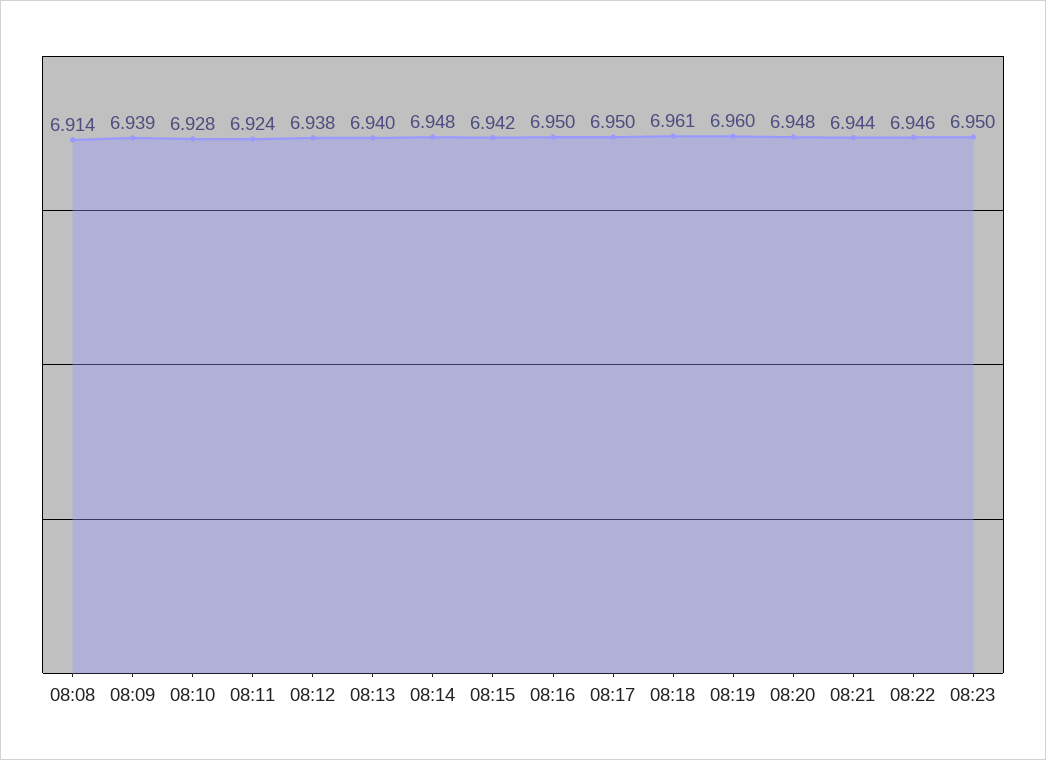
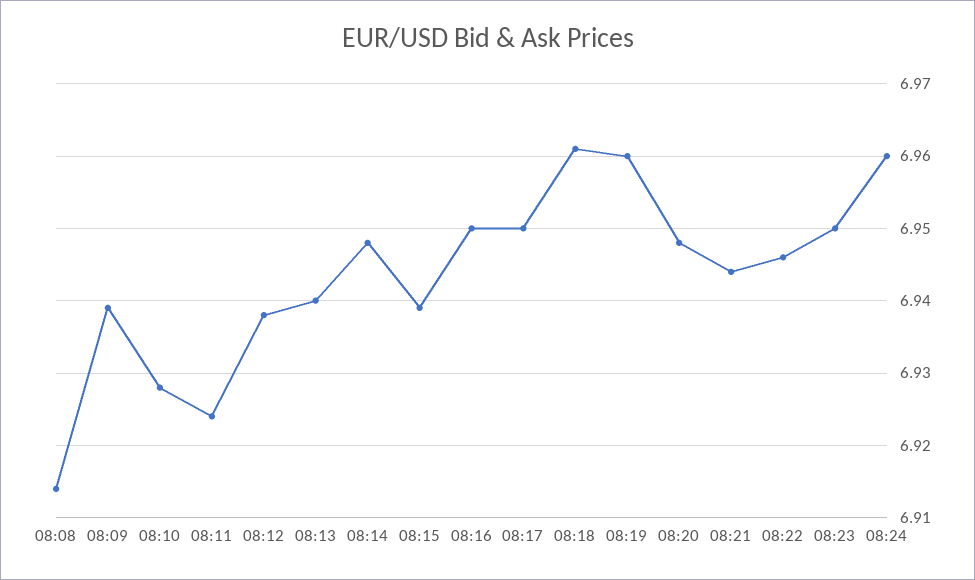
08:15: 6.942 -> 6.939
08:24: none -> 6.96

